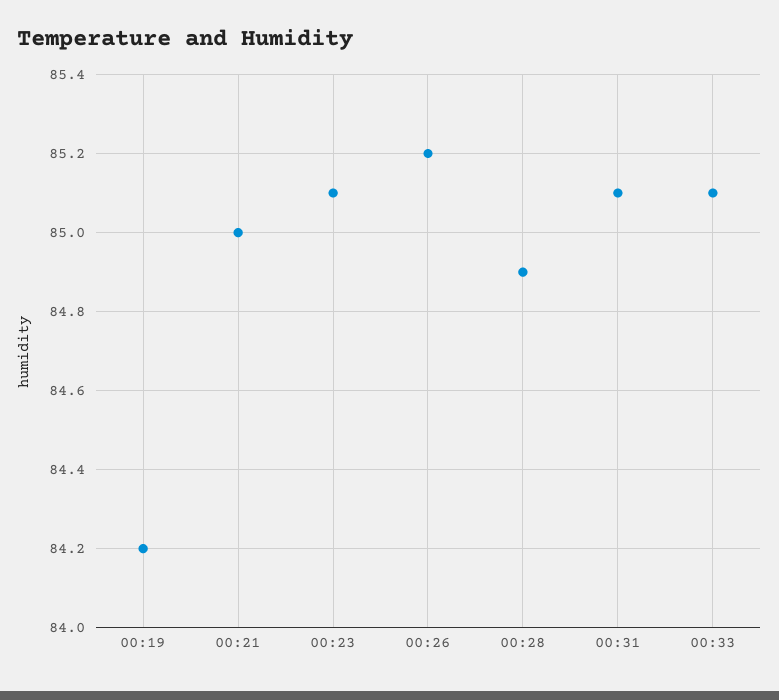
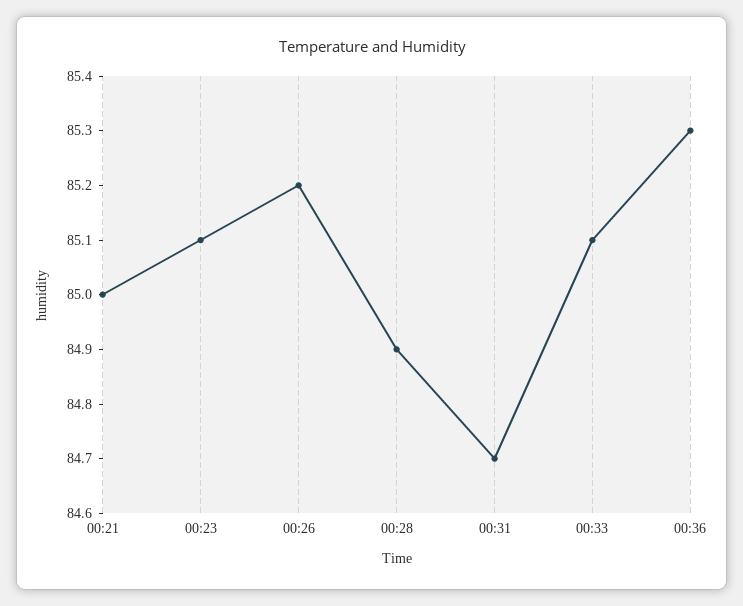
00:19: 84.2 -> none
00:31: 85.1 -> 84.7
00:36: none -> 85.3

